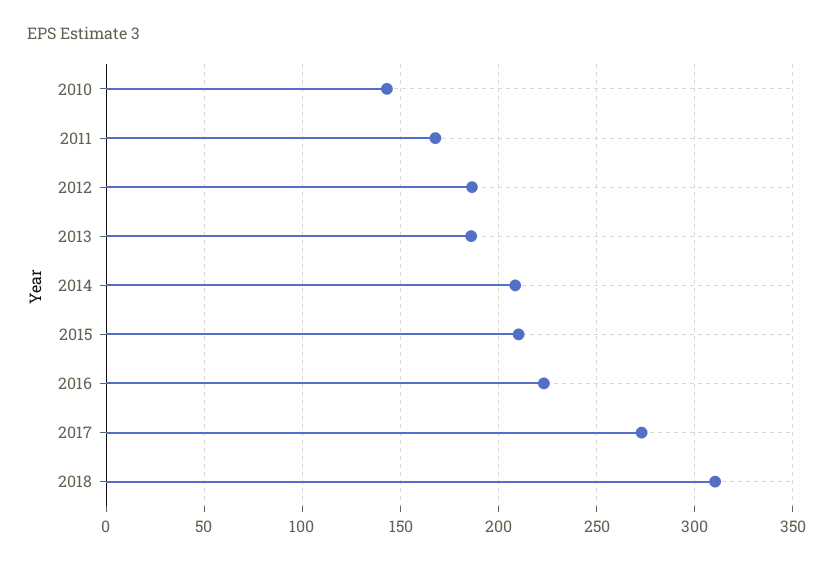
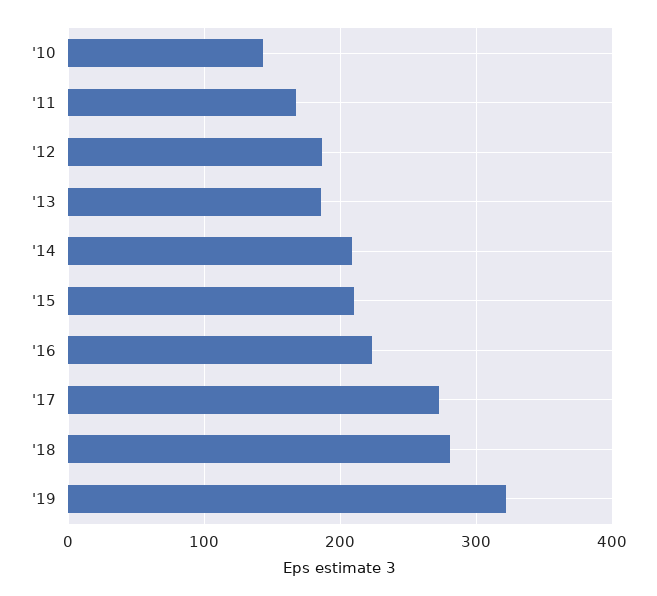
2018: 310 -> 280
'19: none -> 320

